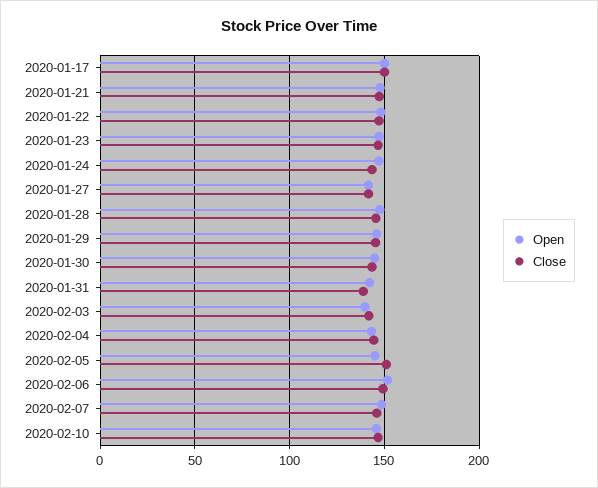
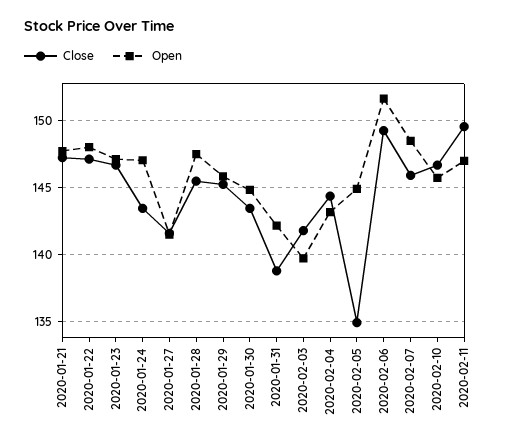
Open, 2020-01-17: 150 -> none
Close, 2020-01-17: 150 -> none
Close, 2020-02-05: 150 -> 135
Close, 2020-02-11: none -> 149.5
Open, 2020-02-11: none -> 147

